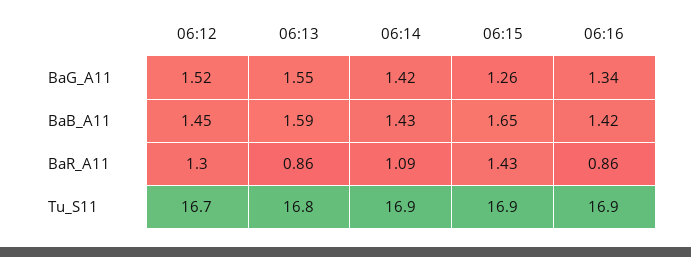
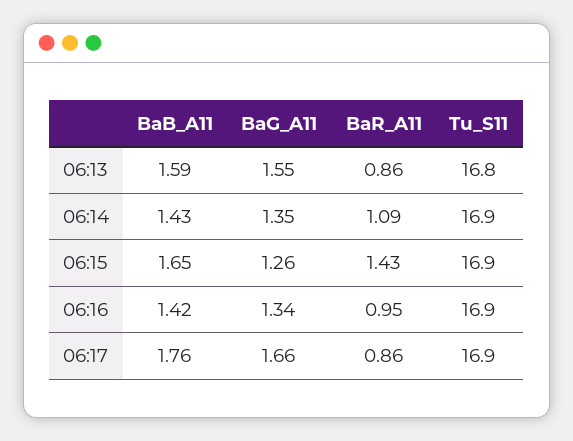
06:12, BaG_A11: 1.52 -> none
06:14, BaG_A11: 1.42 -> 1.35
06:12, BaB_A11: 1.45 -> none
06:12, BaR_A11: 1.3 -> none
06:16, BaR_A11: 0.86 -> 0.95
06:12, Tu_S11: 16.7 -> none
06:17, BaB_A11: none -> 1.76
06:17, BaG_A11: none -> 1.66
06:17, BaR_A11: none -> 0.86
06:17, Tu_S11: none -> 16.9

